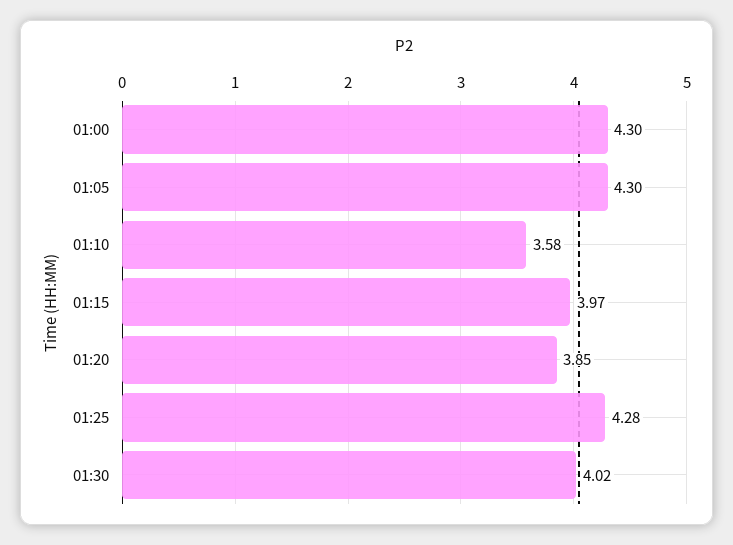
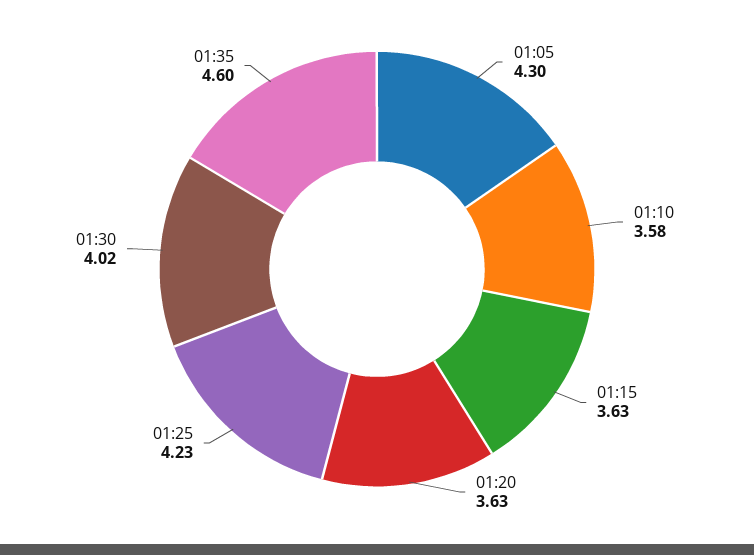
01:00: 4.3 -> none
01:15: 3.97 -> 3.63
01:20: 3.85 -> 3.63
01:25: 4.28 -> 4.23
01:35: none -> 4.6

